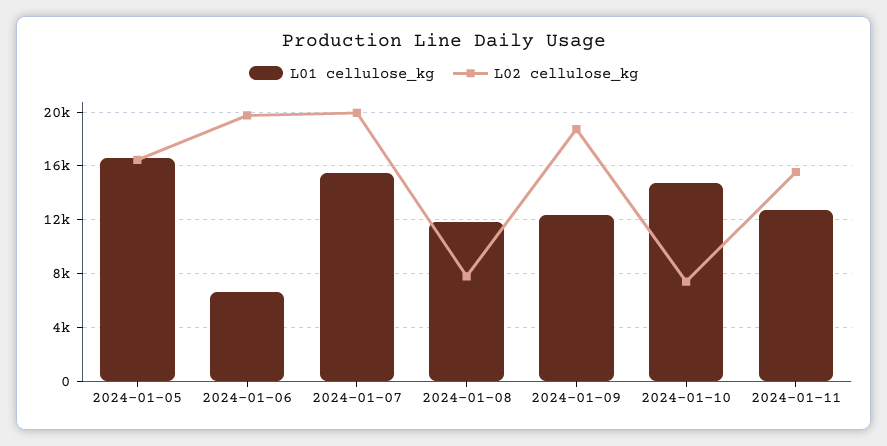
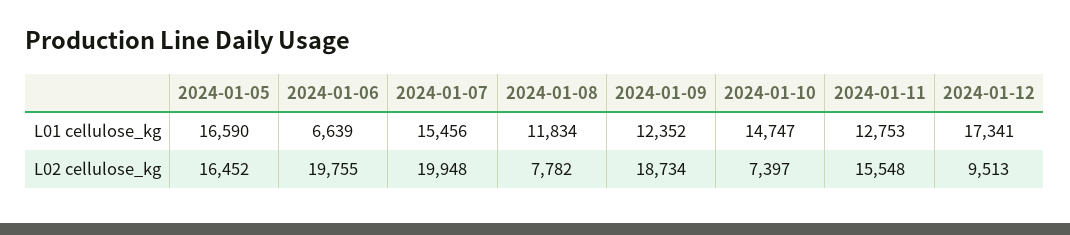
L01 cellulose_kg, 2024-01-12: none -> 17341
L02 cellulose_kg, 2024-01-12: none -> 9513

